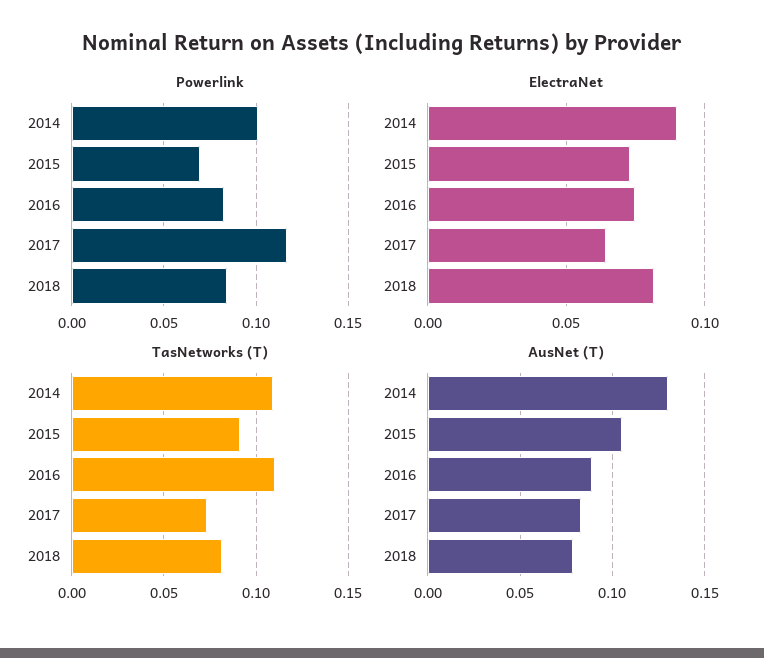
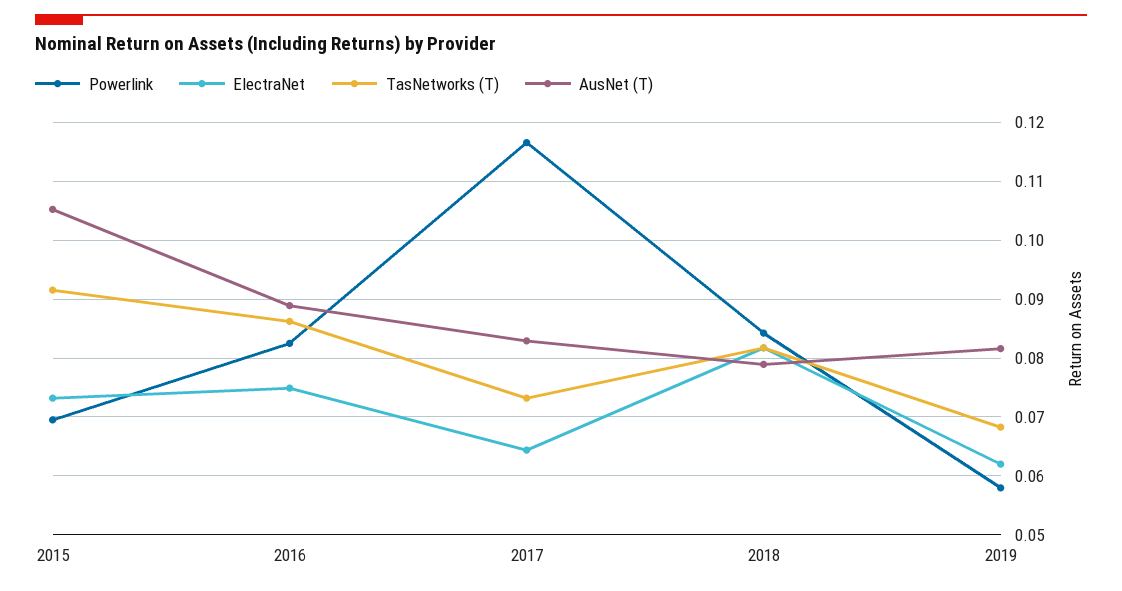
Powerlink, 2014: 0.1 -> none
ElectraNet, 2014: 0.09 -> none
TasNetworks (T), 2014: 0.11 -> none
TasNetworks (T), 2016: 0.11 -> 0.086
AusNet (T), 2014: 0.13 -> none
Powerlink, 2019: none -> 0.058
ElectraNet, 2019: none -> 0.062
TasNetworks (T), 2019: none -> 0.068
AusNet (T), 2019: none -> 0.082

